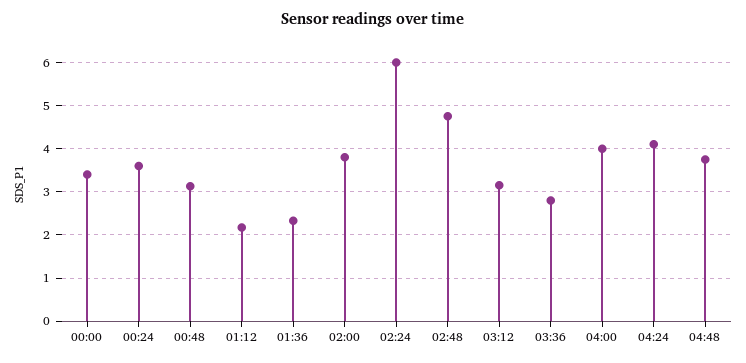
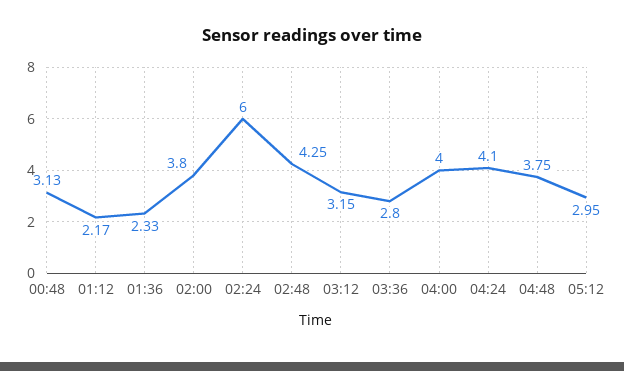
00:00: 3.4 -> none
00:24: 3.6 -> none
02:48: 4.8 -> 4.25
05:12: none -> 2.95

